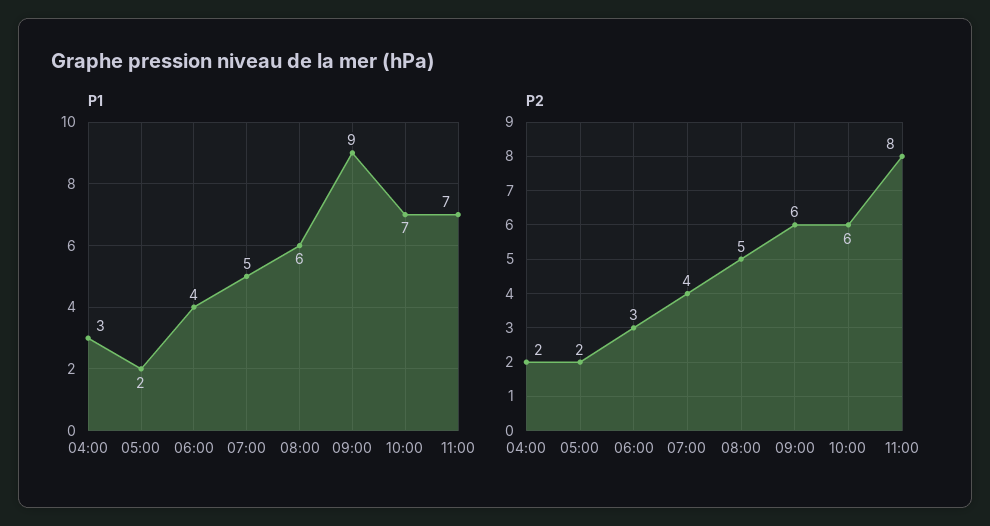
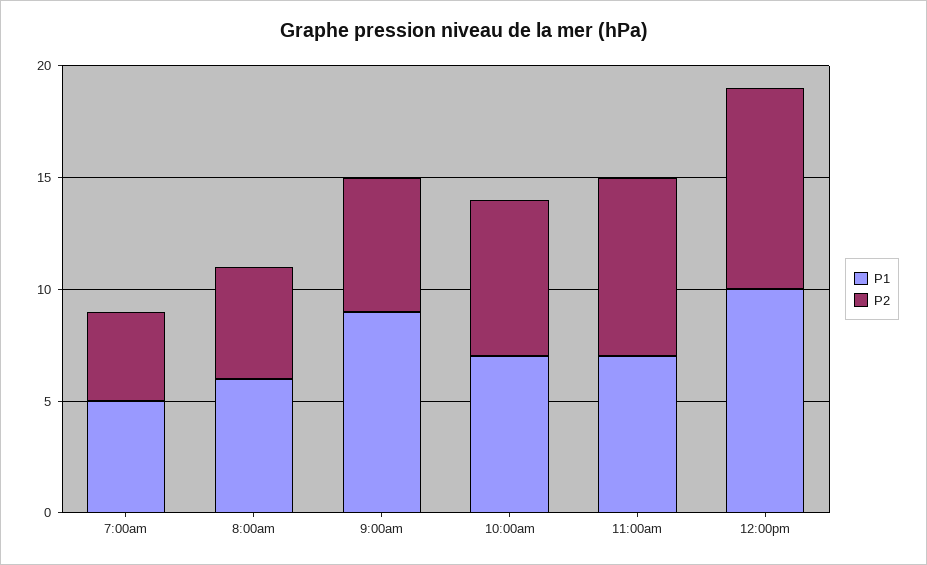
P1, 04:00: 3 -> none
P1, 05:00: 2 -> none
P1, 06:00: 4 -> none
P2, 04:00: 2 -> none
P2, 05:00: 2 -> none
P2, 06:00: 3 -> none
P2, 10:00: 6 -> 7
P1, 12:00pm: none -> 10
P2, 12:00pm: none -> 9

